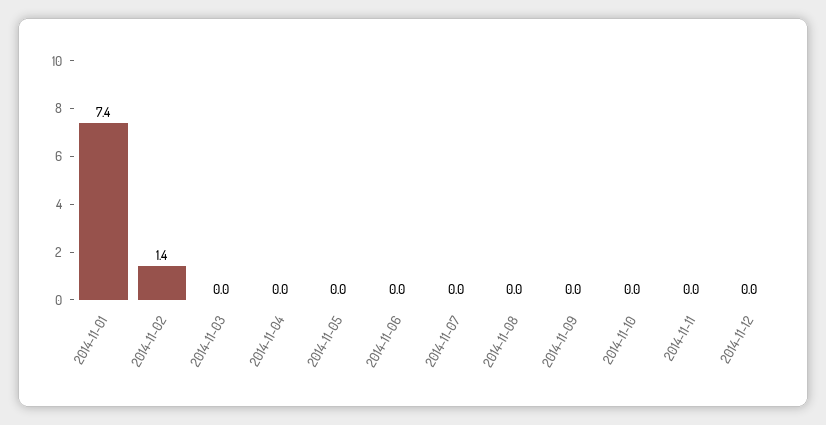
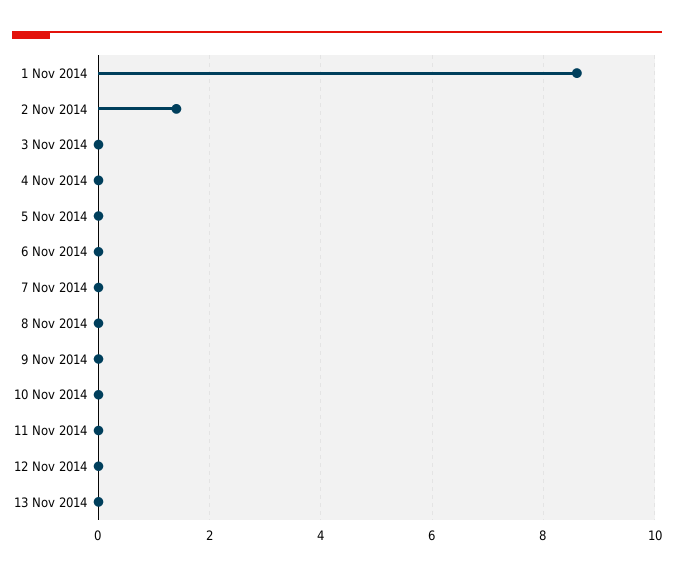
2014-11-01: 7.4 -> 8.5
13 Nov 2014: none -> 0

